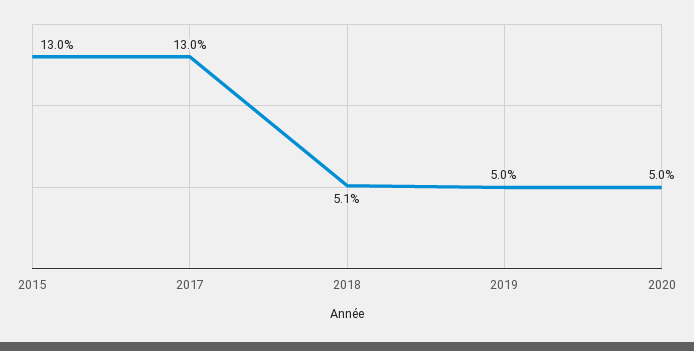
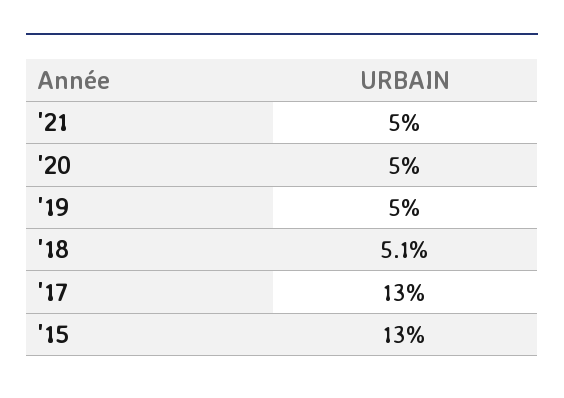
'21: none -> 5

